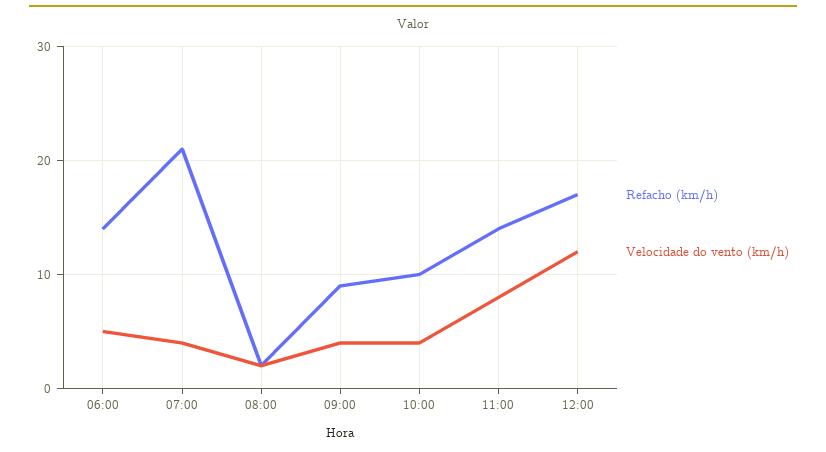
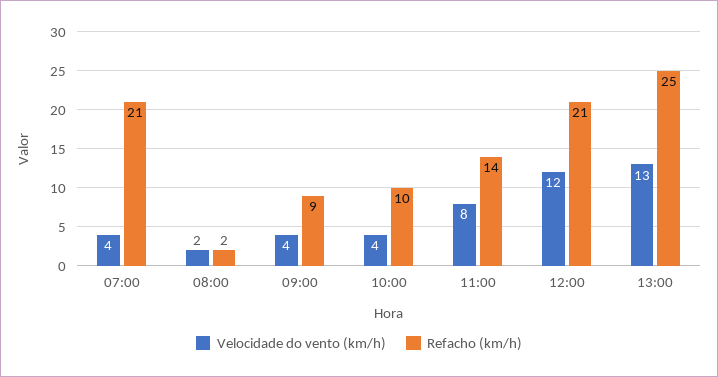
Refacho (km/h), 06:00: 14 -> none
Velocidade do vento (km/h), 06:00: 5 -> none
Refacho (km/h), 12:00: 17 -> 21
Velocidade do vento (km/h), 13:00: none -> 13
Refacho (km/h), 13:00: none -> 25

